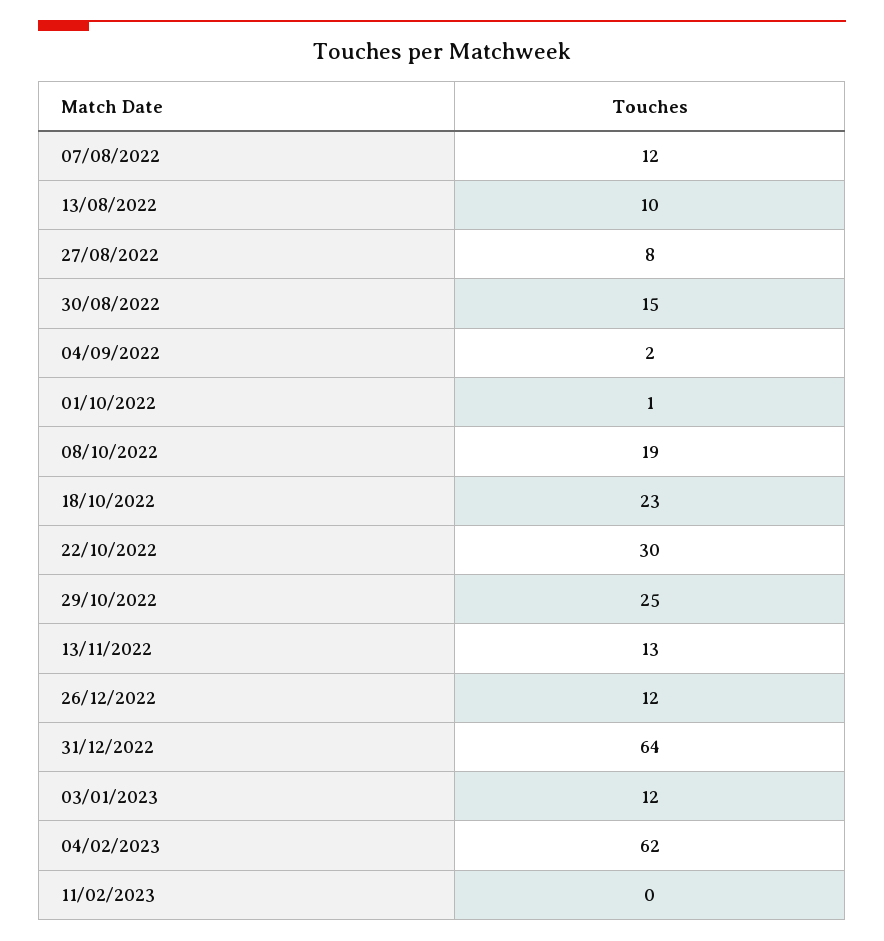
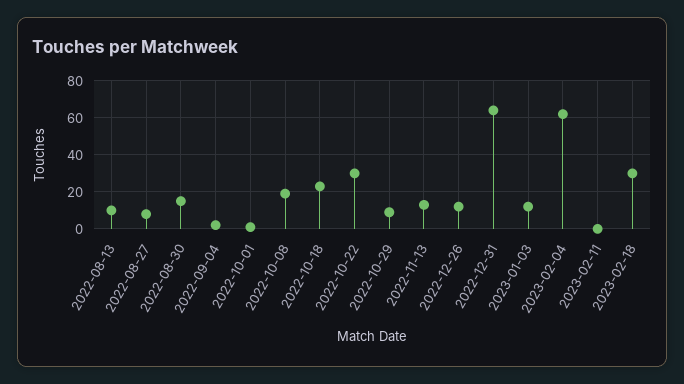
07/08/2022: 12 -> none
29/10/2022: 25 -> 10
2023-02-18: none -> 30

